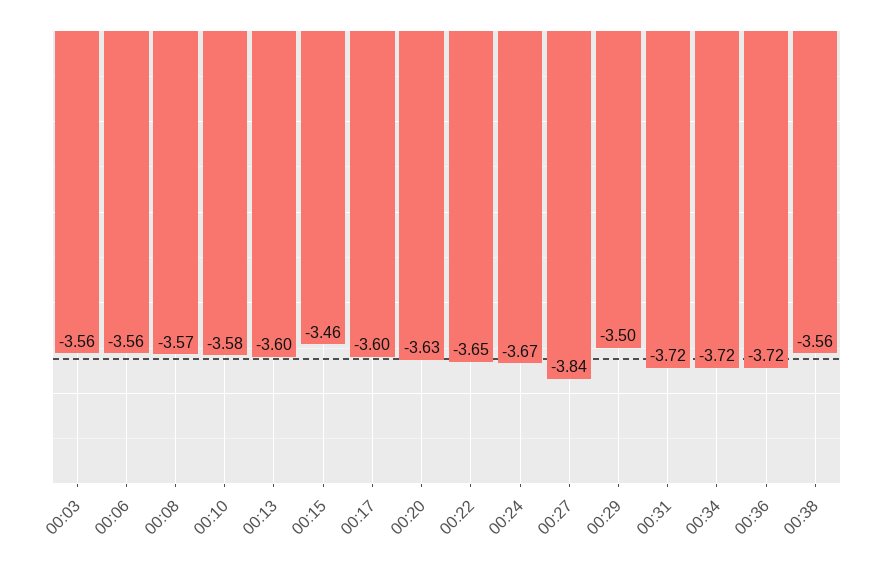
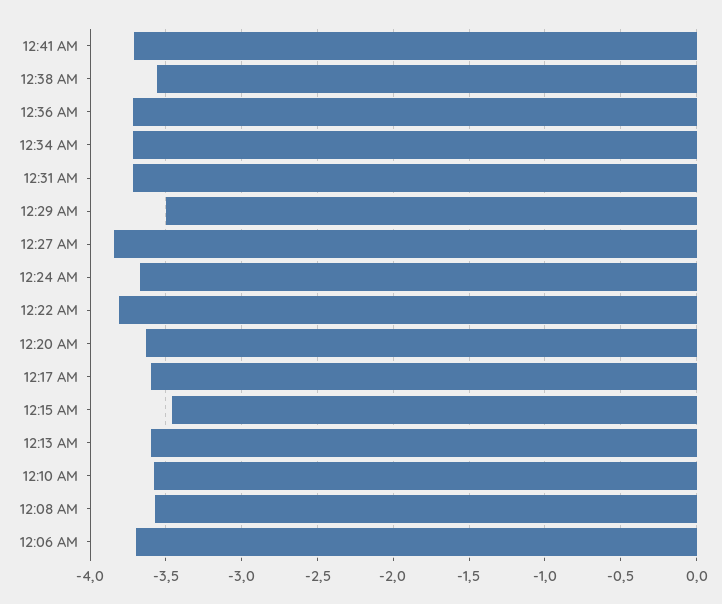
00:03: -3.56 -> none
00:06: -3.56 -> -3.7
00:22: -3.65 -> -3.8
12:41 AM: none -> -3.7

